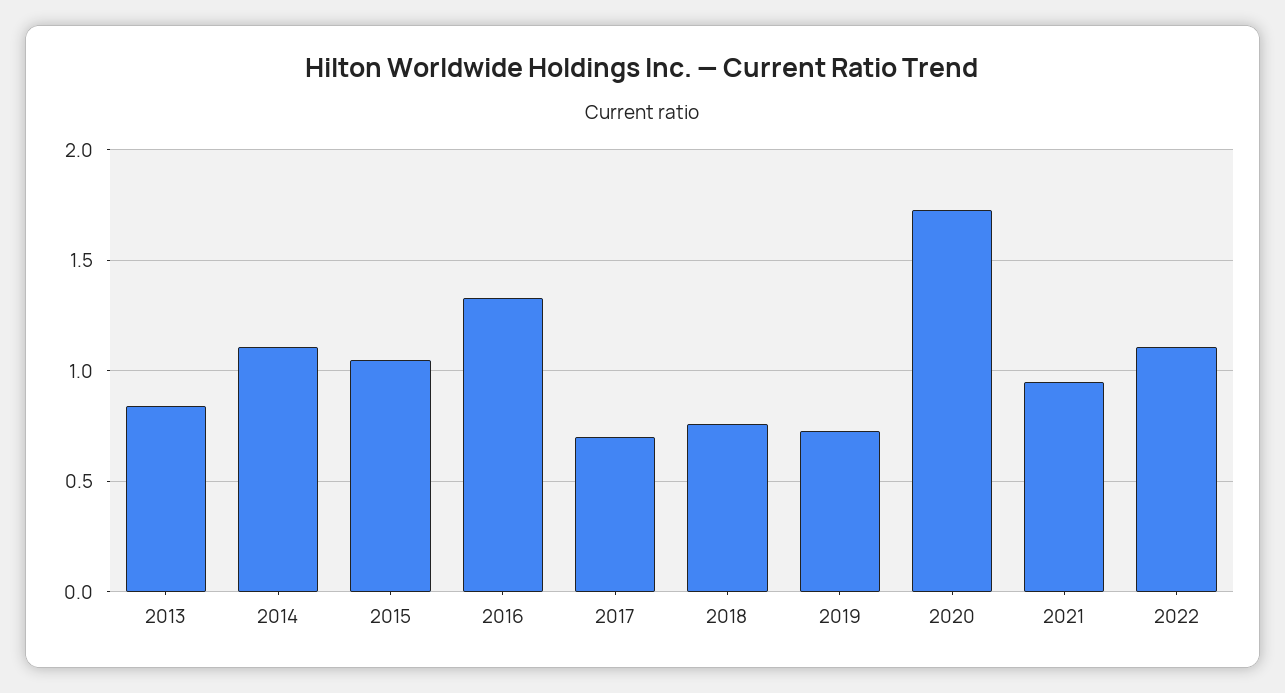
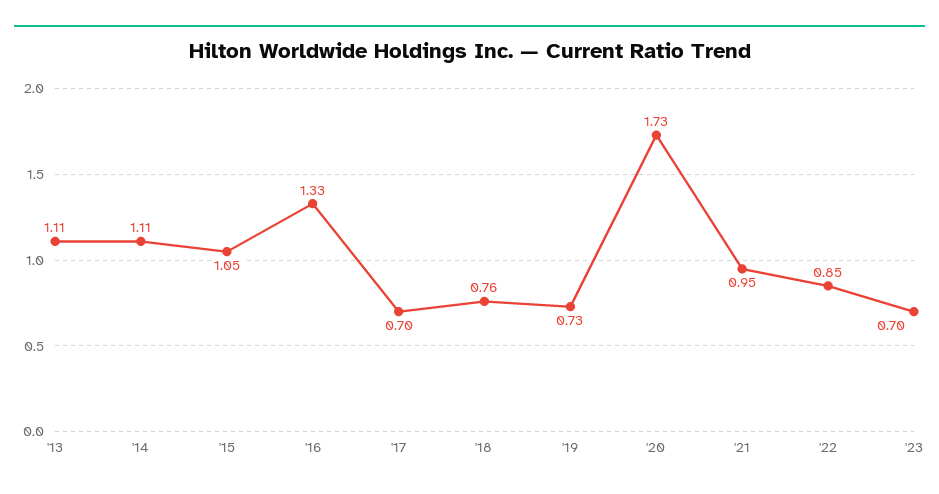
2013: 0.85 -> 1.11
2022: 1.1 -> 0.85
'23: none -> 0.7

